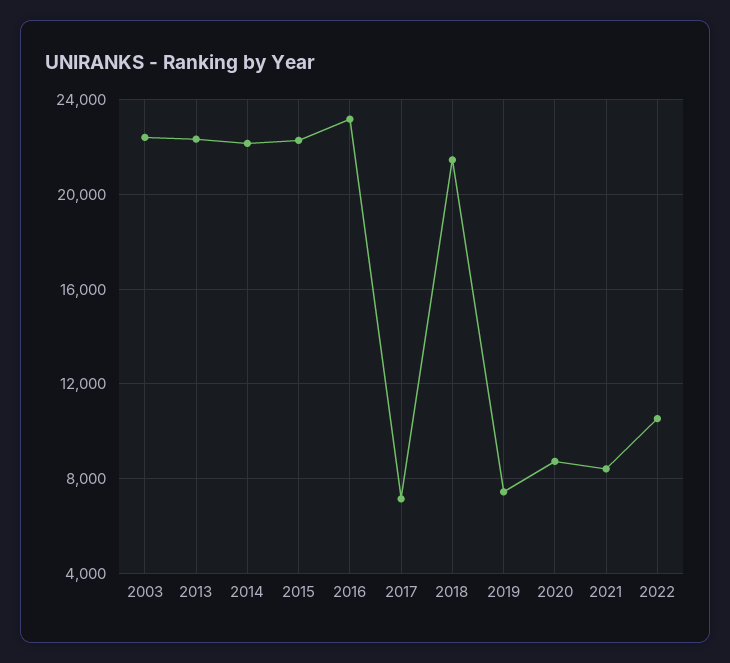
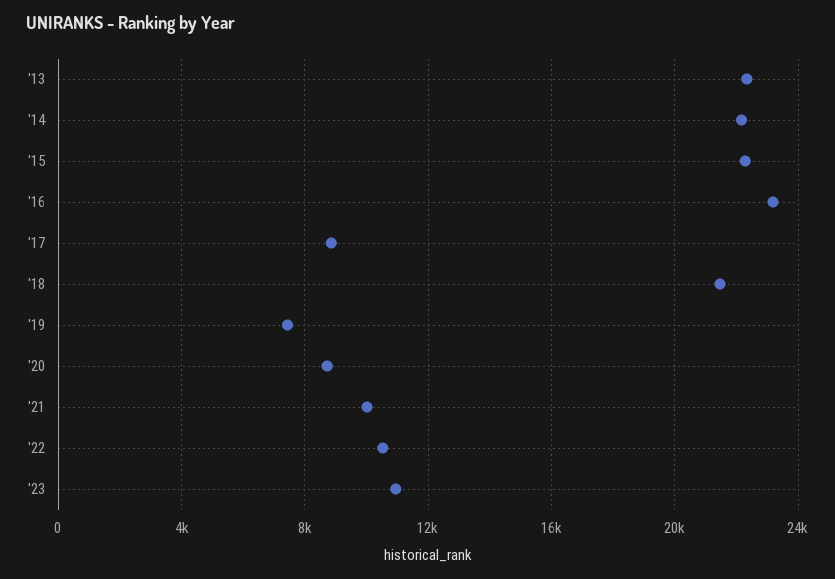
2003: 22500 -> none
2017: 7000 -> 9000
2021: 8500 -> 10000
'23: none -> 11000

